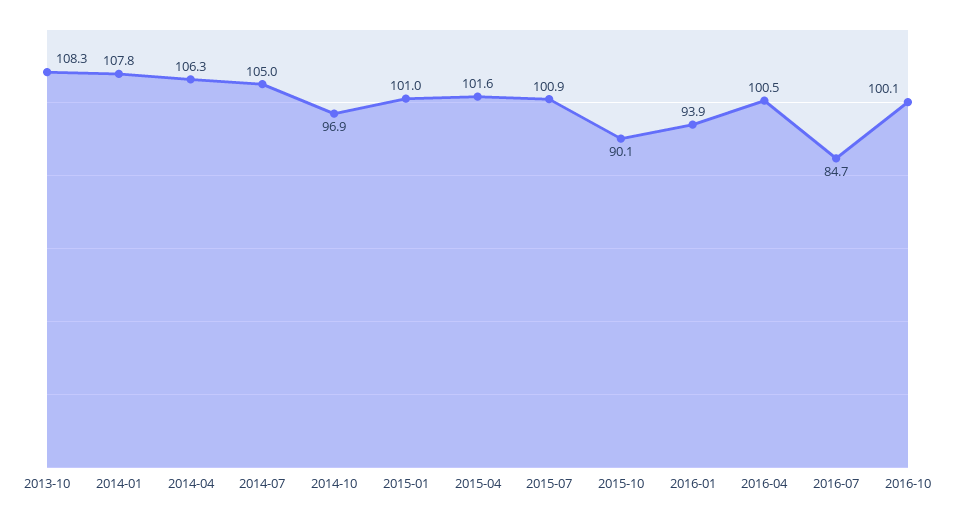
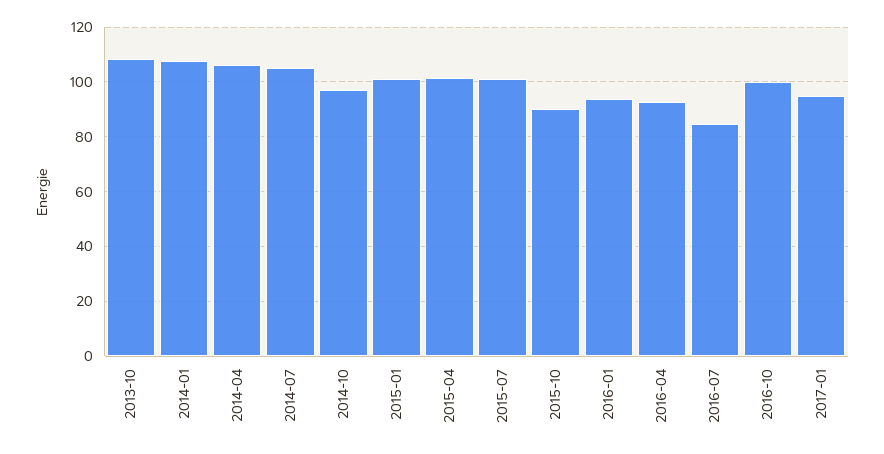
2016-04: 100.5 -> 92.5
2017-01: none -> 95

